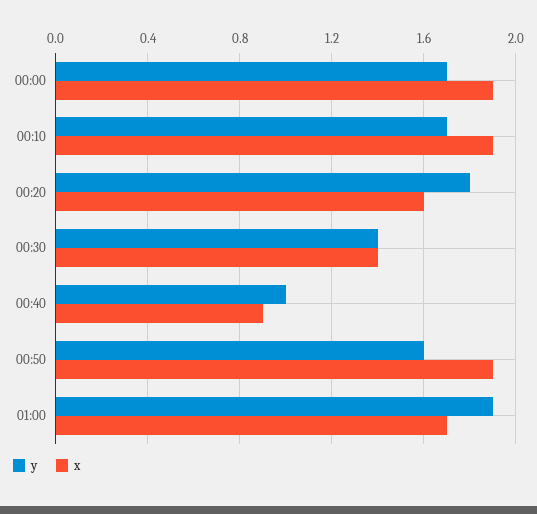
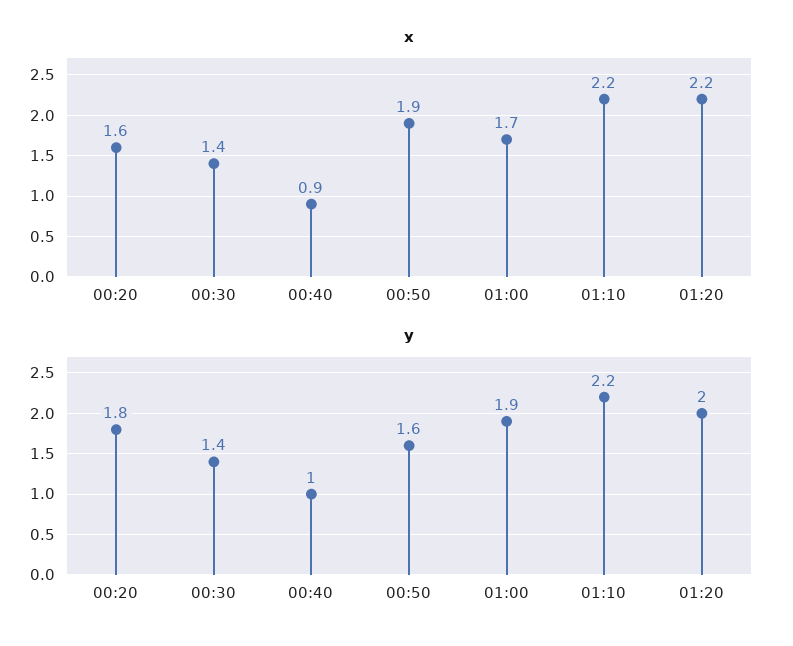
y, 00:00: 1.7 -> none
x, 00:00: 1.9 -> none
y, 00:10: 1.7 -> none
x, 00:10: 1.9 -> none
x, 01:10: none -> 2.2
x, 01:20: none -> 2.2
y, 01:10: none -> 2.2
y, 01:20: none -> 2

